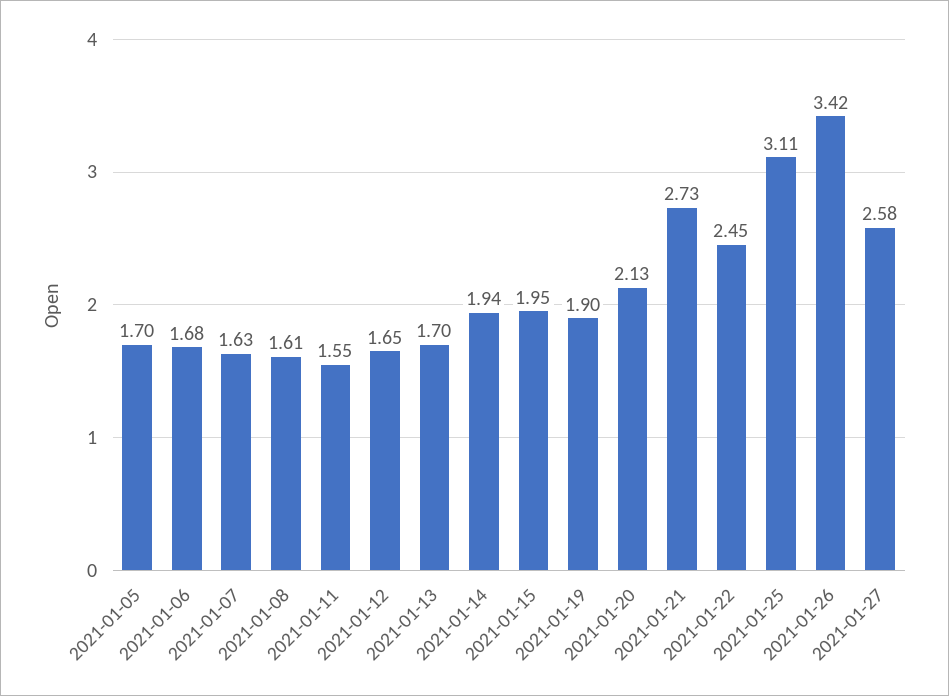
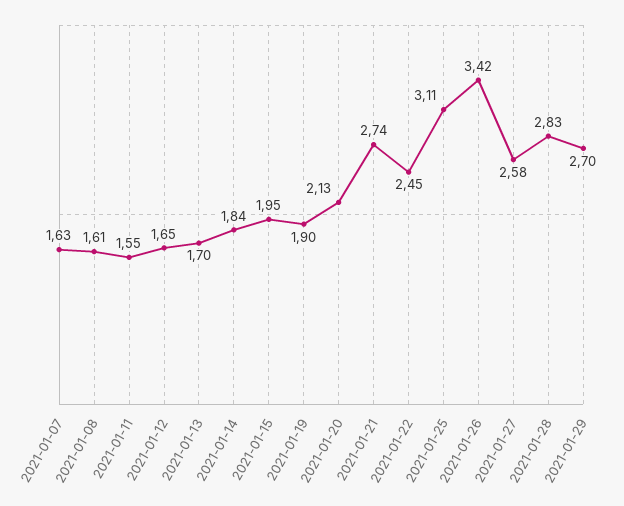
2021-01-05: 1.7 -> none
2021-01-06: 1.68 -> none
2021-01-14: 1.94 -> 1.84
2021-01-21: 2.73 -> 2.74
2021-01-28: none -> 2.83
2021-01-29: none -> 2.7

